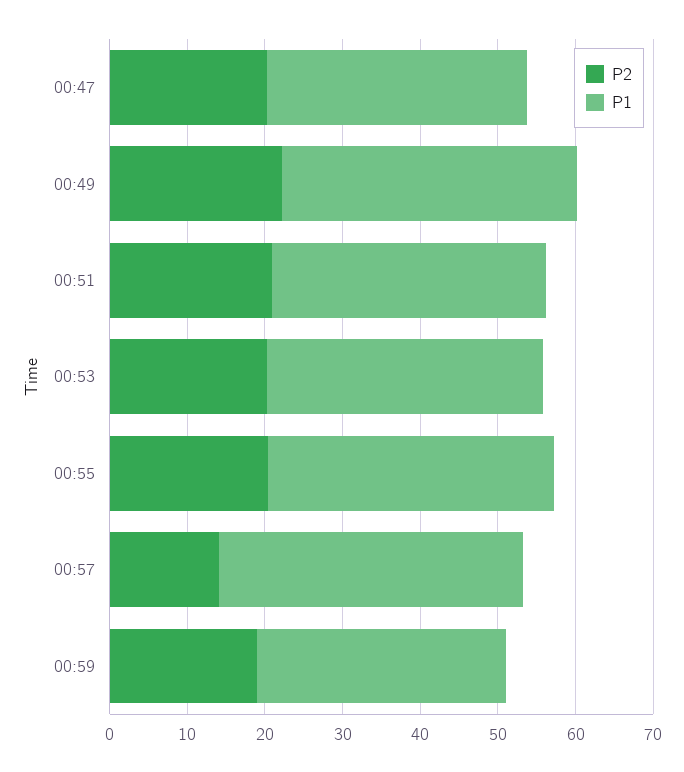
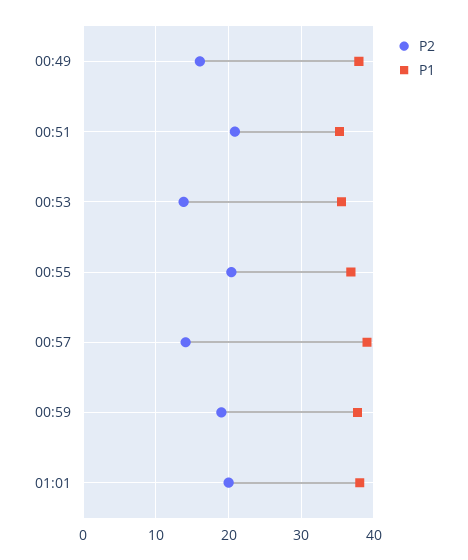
P2, 00:47: 20 -> none
P1, 00:47: 34 -> none
P2, 00:49: 22 -> 16
P2, 00:53: 20 -> 14
P1, 00:59: 32 -> 38
P2, 01:01: none -> 20
P1, 01:01: none -> 38

